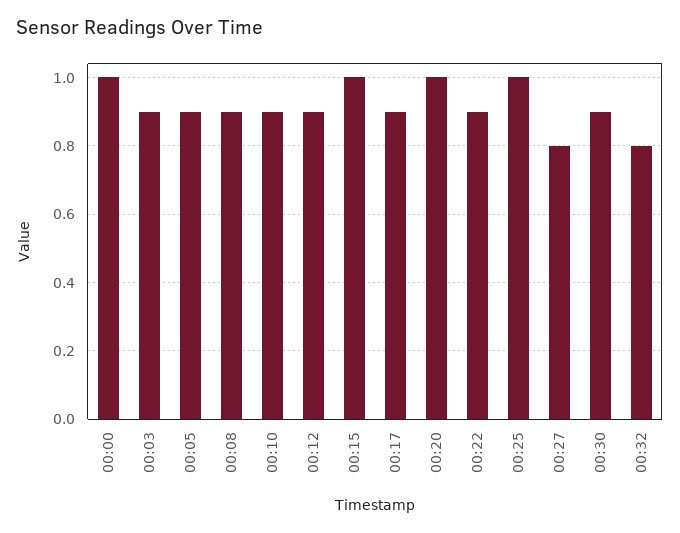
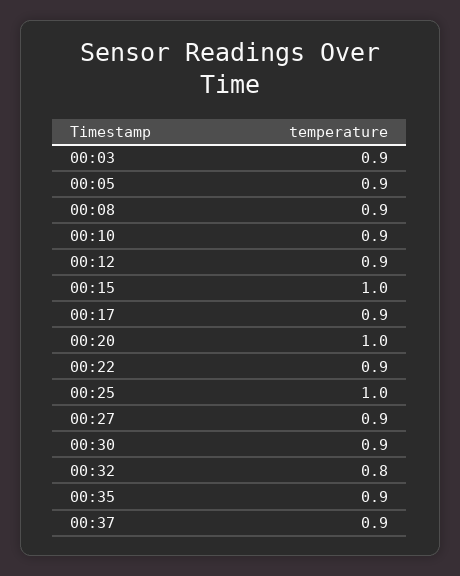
00:00: 1 -> none
00:27: 0.8 -> 0.9
00:35: none -> 0.9
00:37: none -> 0.9

